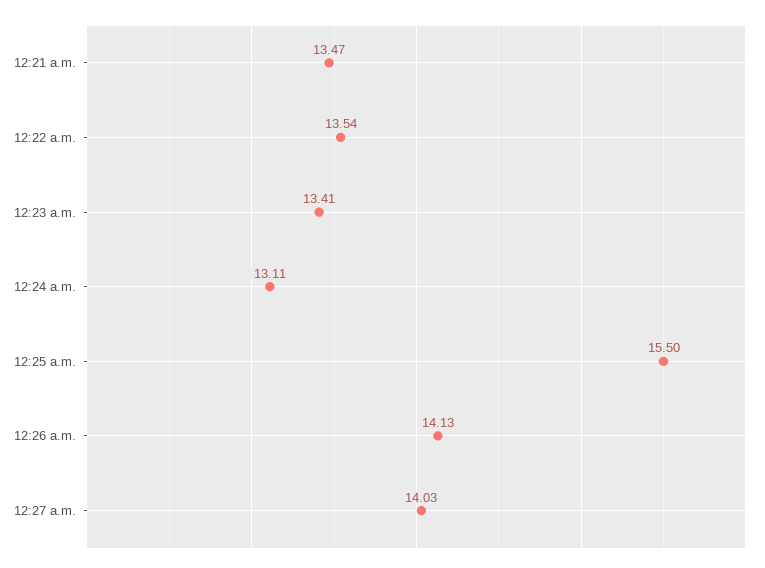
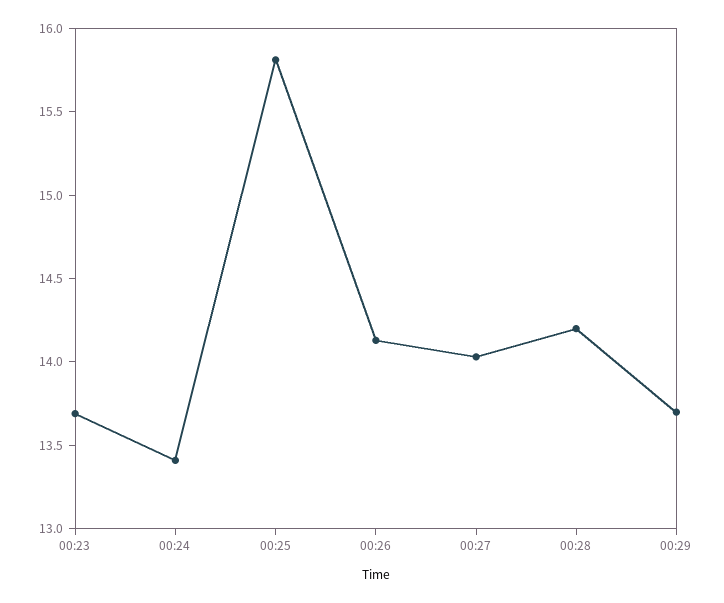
12:21 a.m.: 13.47 -> none
12:22 a.m.: 13.54 -> none
12:23 a.m.: 13.41 -> 13.7
12:24 a.m.: 13.11 -> 13.4
12:25 a.m.: 15.5 -> 15.8
00:28: none -> 14.2
00:29: none -> 13.7

